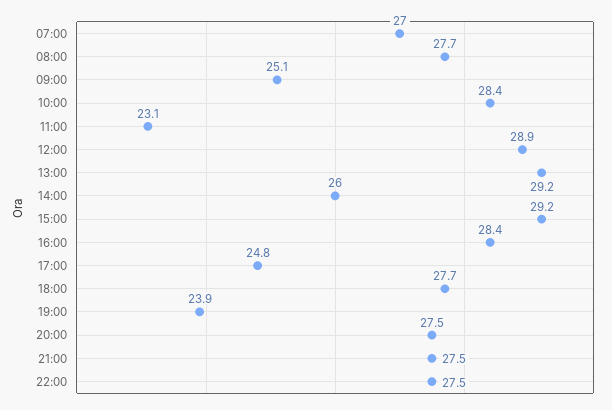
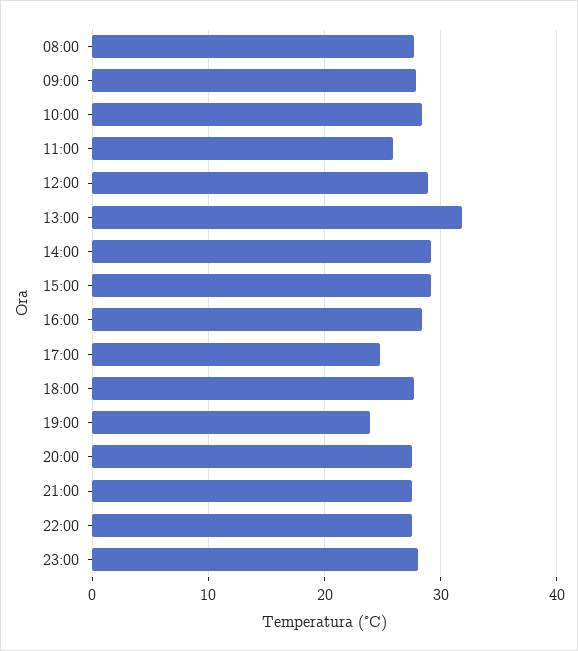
07:00: 27 -> none
09:00: 25.1 -> 28
11:00: 23.1 -> 26
13:00: 29.2 -> 32
14:00: 26 -> 29
23:00: none -> 28

